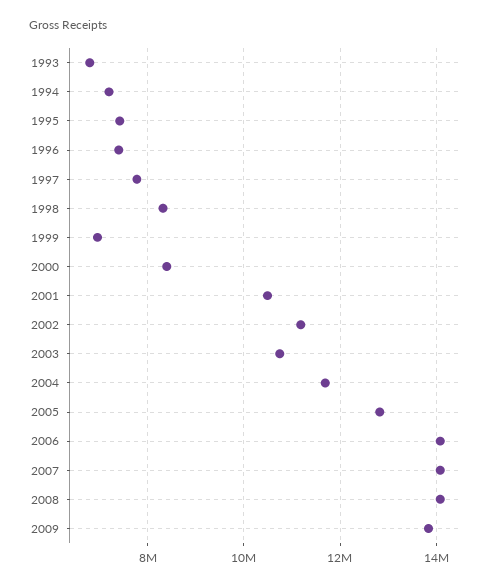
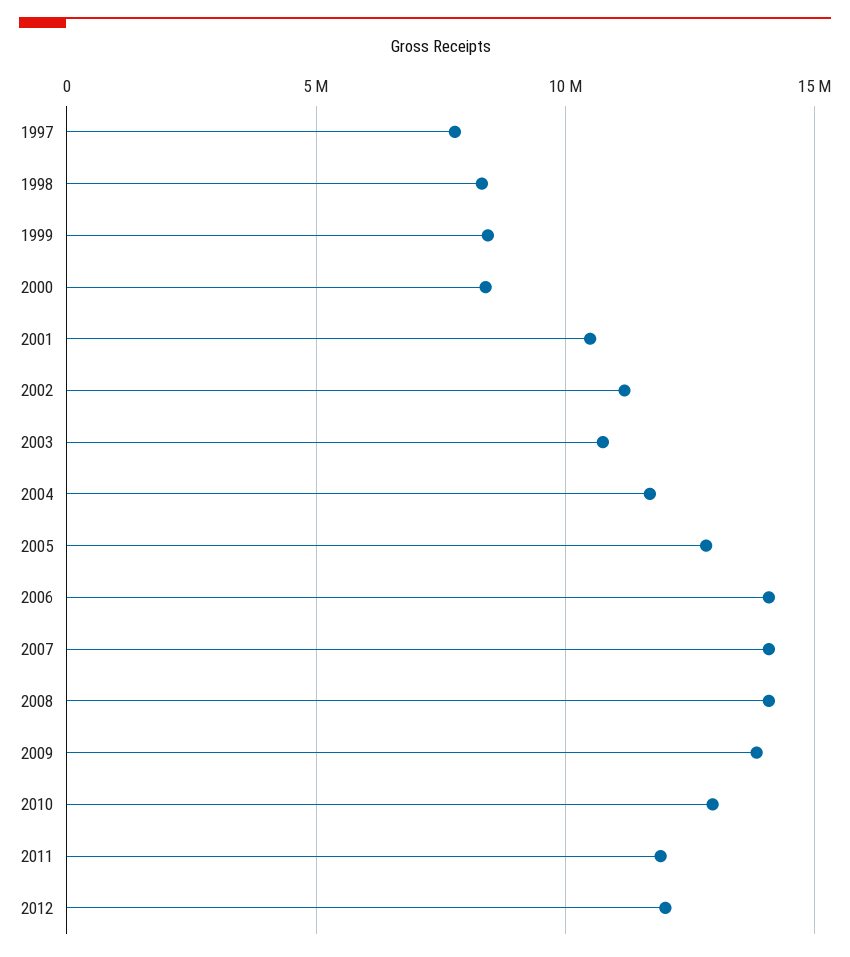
1993: 6800000 -> none
1994: 7200000 -> none
1995: 7400000 -> none
1996: 7400000 -> none
1999: 7000000 -> 8500000
2010: none -> 13000000
2011: none -> 12000000
2012: none -> 12000000

